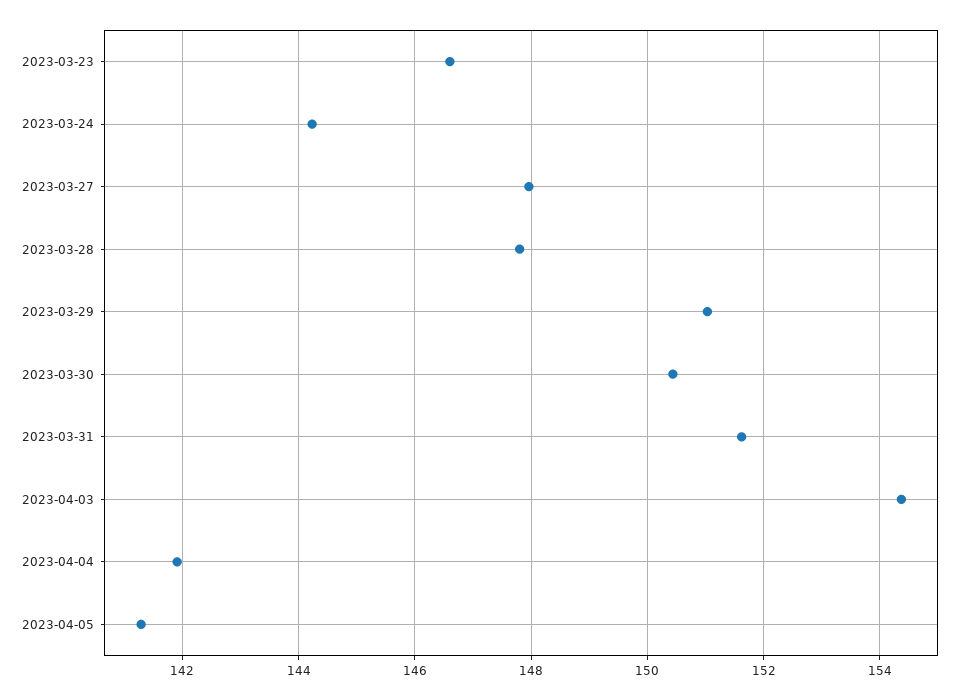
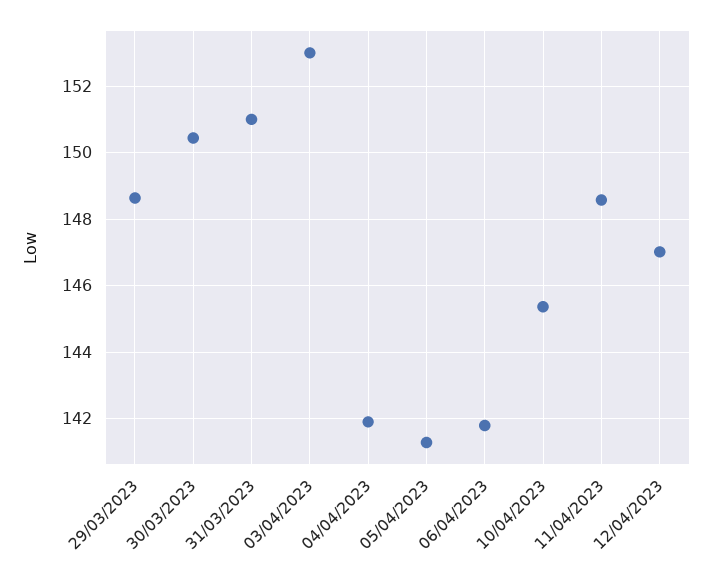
2023-03-23: 146.6 -> none
2023-03-24: 144.2 -> none
2023-03-27: 148 -> none
2023-03-28: 147.8 -> none
2023-03-29: 151 -> 148.6
2023-03-31: 151.6 -> 151
2023-04-03: 154.4 -> 153
06/04/2023: none -> 141.8
10/04/2023: none -> 145.4
11/04/2023: none -> 148.6
12/04/2023: none -> 147

